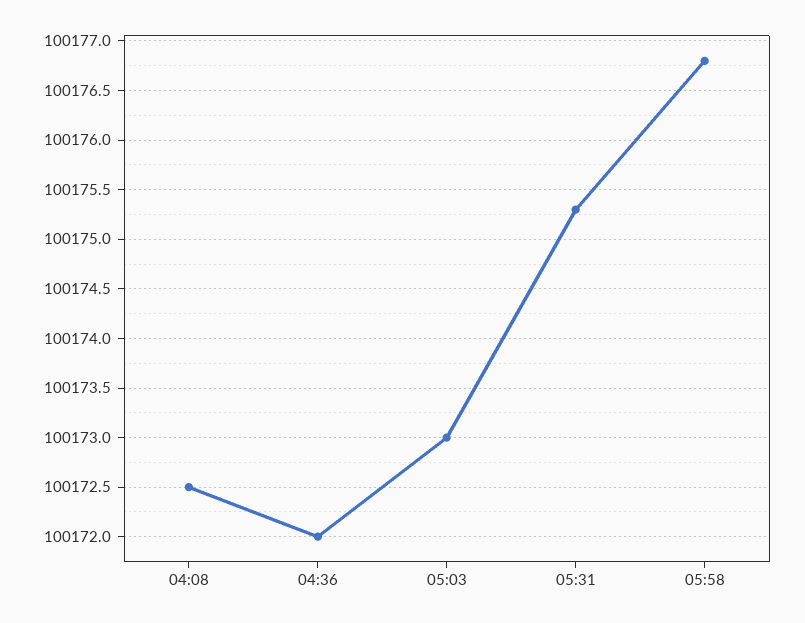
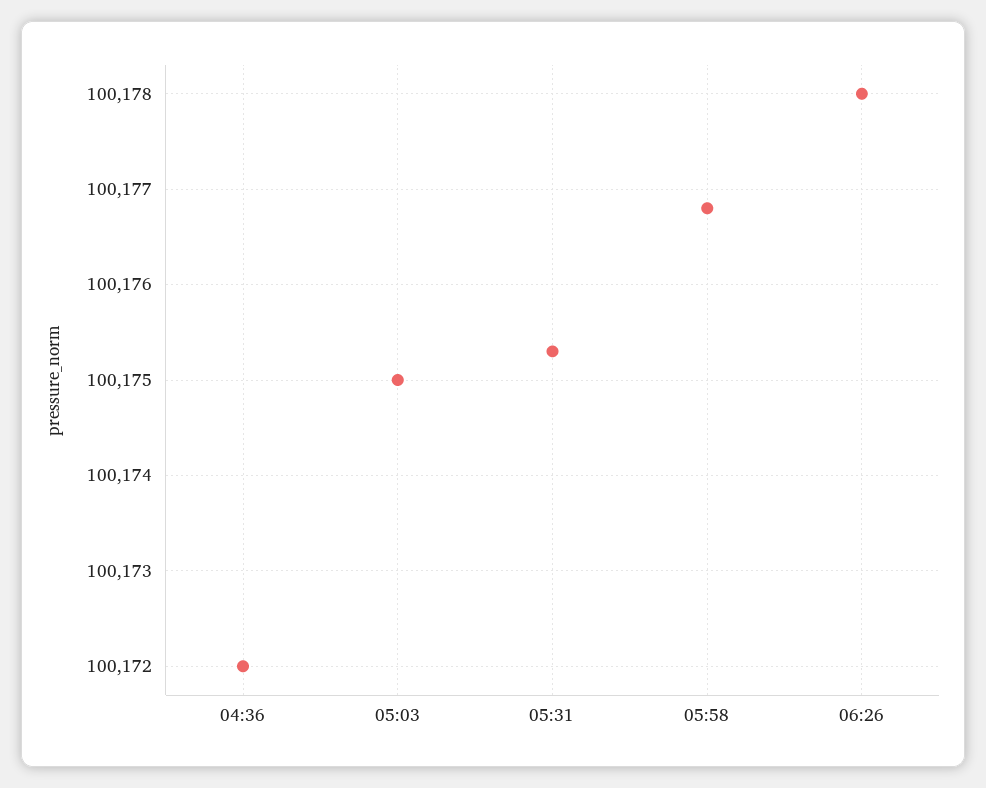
04:08: 100172.5 -> none
05:03: 100173 -> 100175
06:26: none -> 100178

